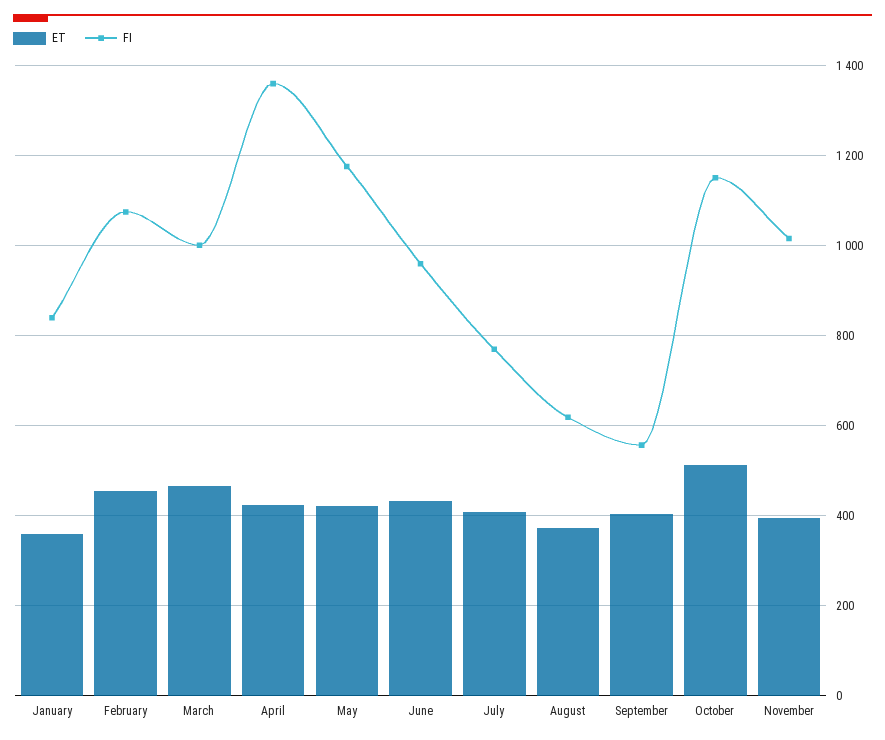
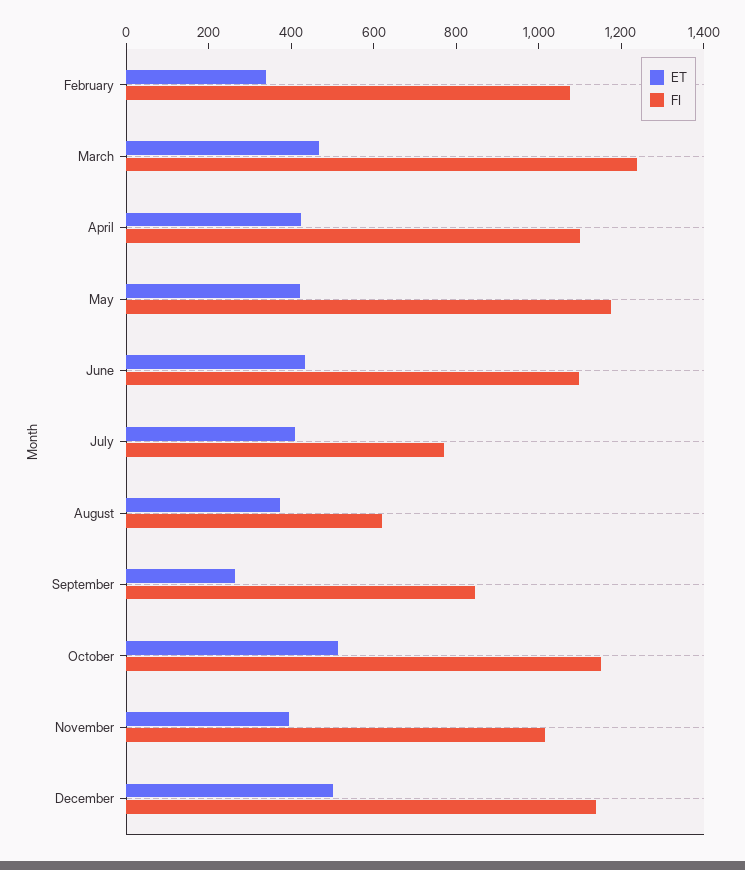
ET, January: 360 -> none
FI, January: 840 -> none
ET, February: 460 -> 350
FI, March: 1000 -> 1250
FI, April: 1360 -> 1100
FI, June: 960 -> 1100
ET, September: 400 -> 250
FI, September: 560 -> 850
ET, December: none -> 500
FI, December: none -> 1150

